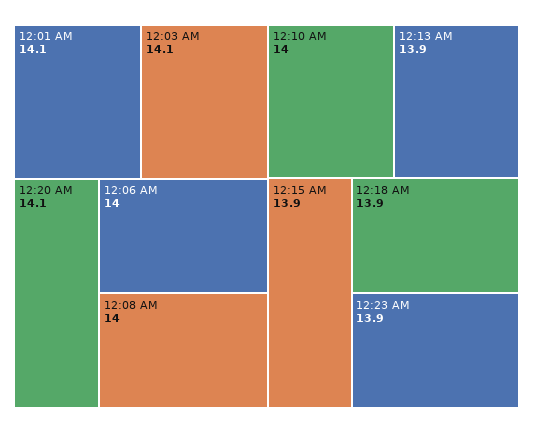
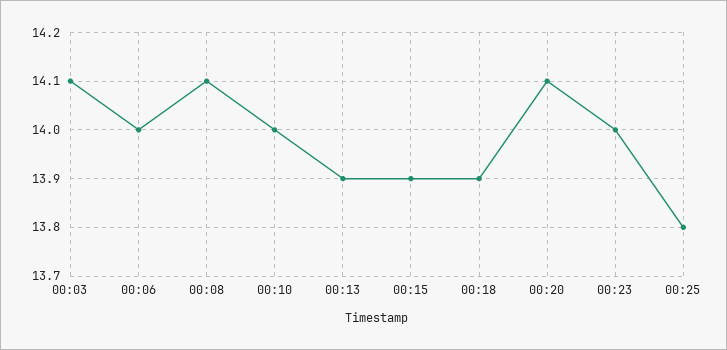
12:01 AM: 14.1 -> none
12:08 AM: 14 -> 14.1
12:23 AM: 13.9 -> 14
00:25: none -> 13.8

